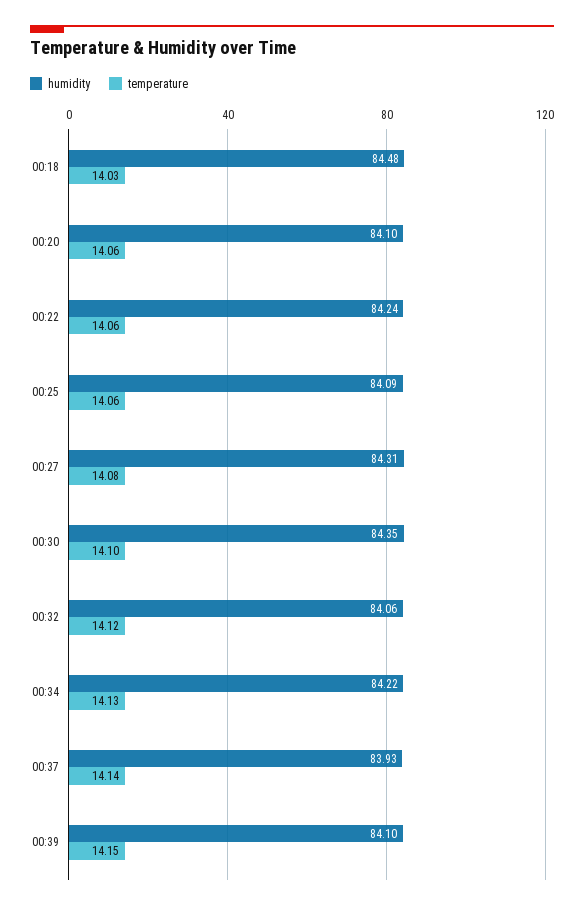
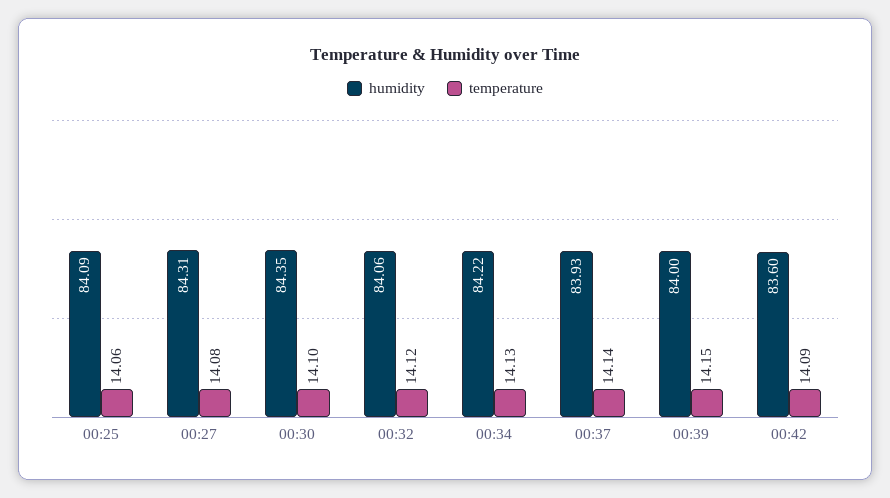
humidity, 00:18: 84.48 -> none
temperature, 00:18: 14.03 -> none
humidity, 00:20: 84.1 -> none
temperature, 00:20: 14.06 -> none
humidity, 00:22: 84.24 -> none
temperature, 00:22: 14.06 -> none
humidity, 00:39: 84.1 -> 84
humidity, 00:42: none -> 83.6
temperature, 00:42: none -> 14.09

